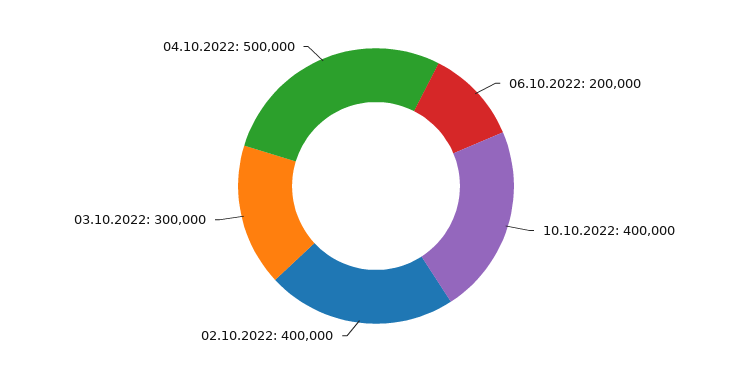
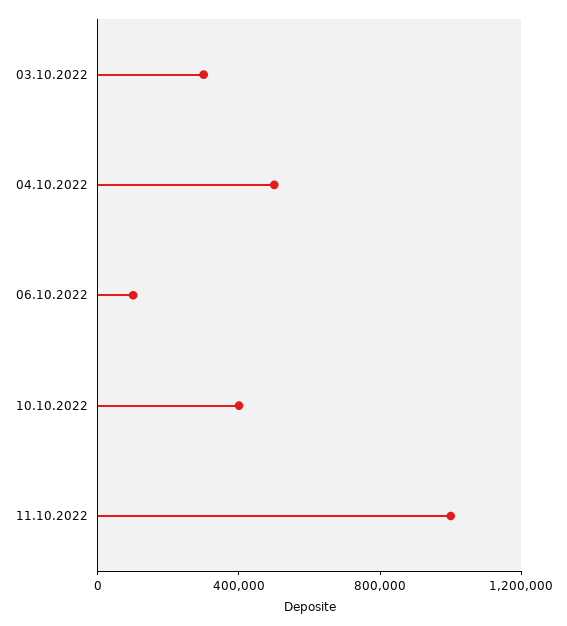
06.10.2022: 200000 -> 100000
02.10.2022: 400000 -> none
11.10.2022: none -> 1000000

